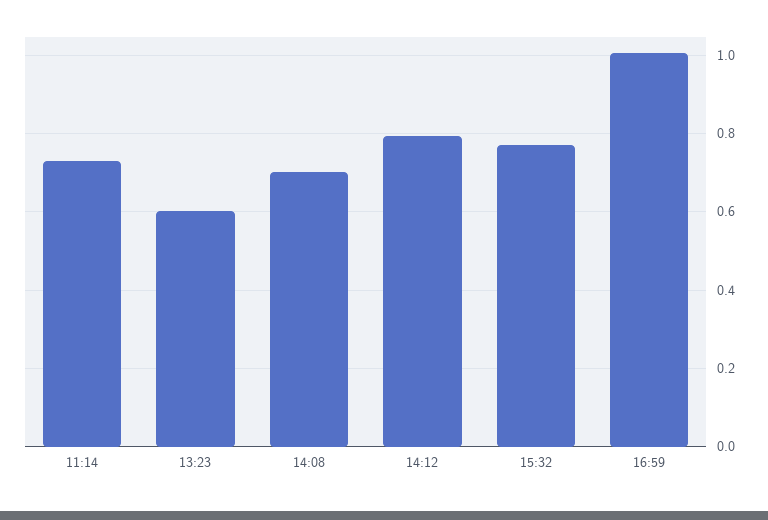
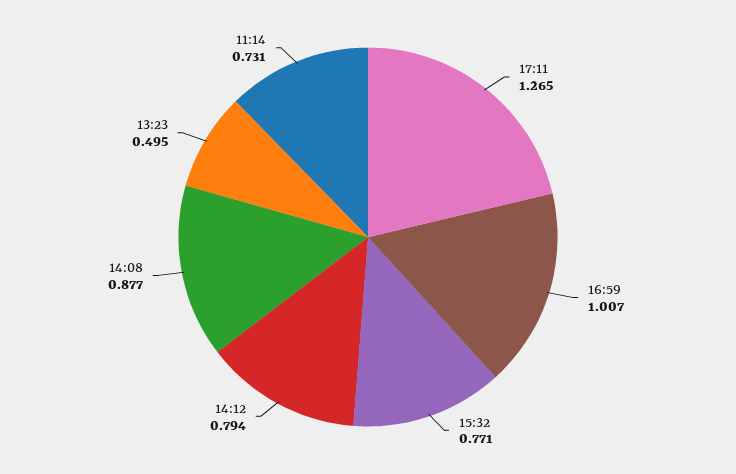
13:23: 0.6 -> 0.495
14:08: 0.7 -> 0.877
17:11: none -> 1.265

